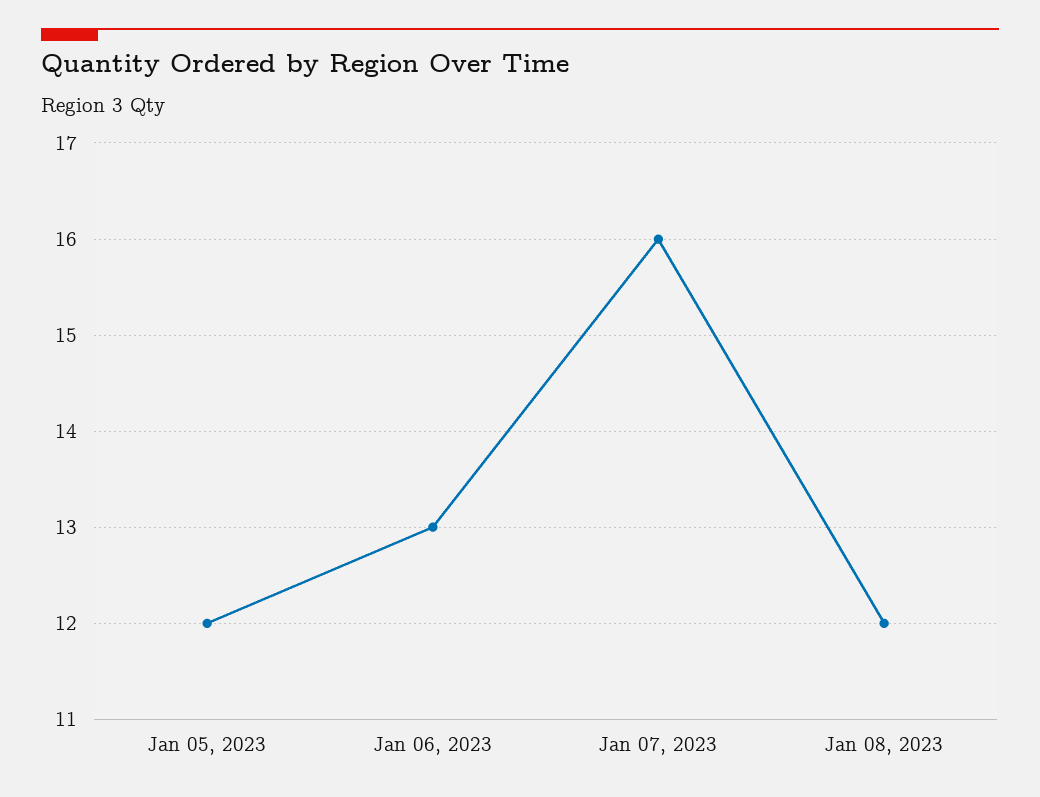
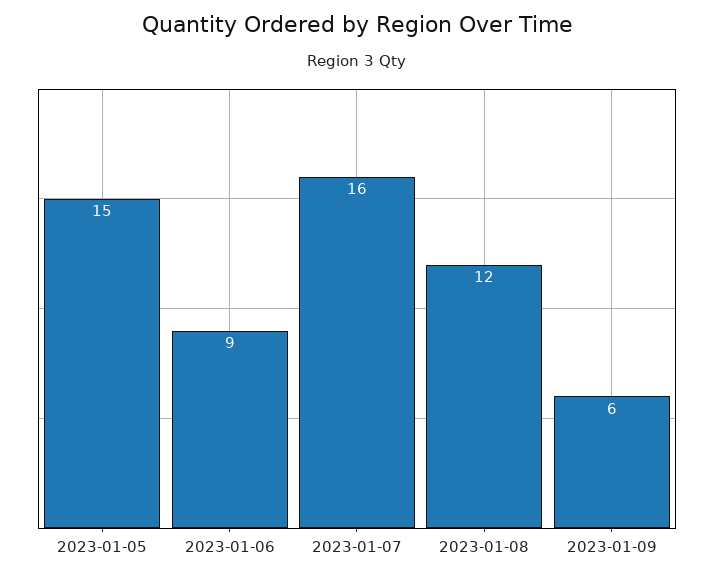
Jan 05, 2023: 12 -> 15
Jan 06, 2023: 13 -> 9
2023-01-09: none -> 6

